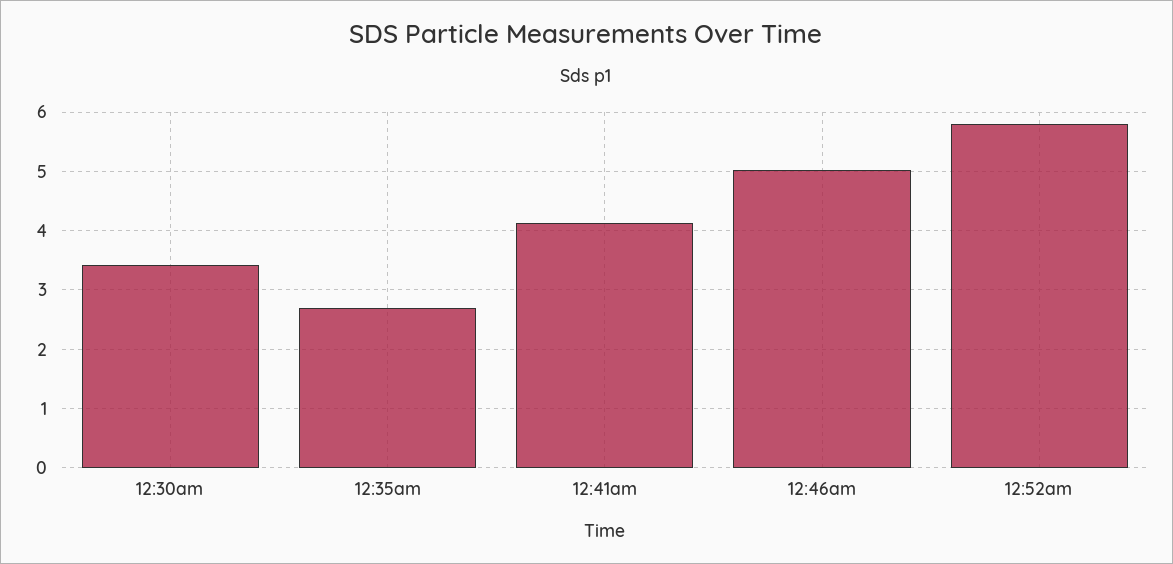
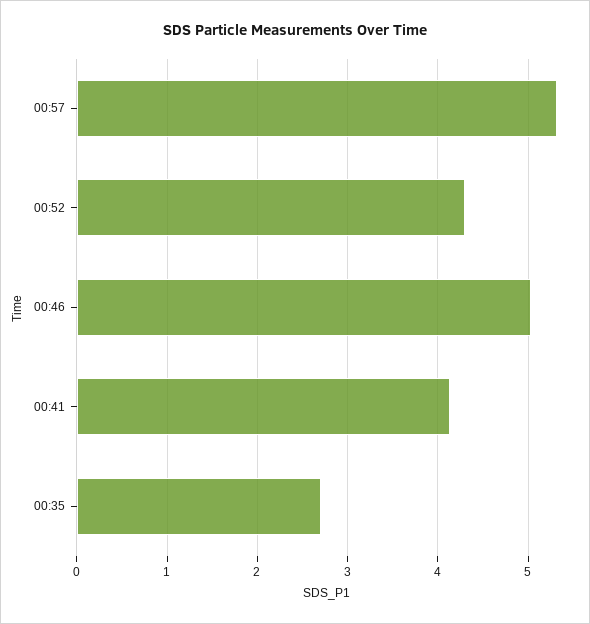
12:30am: 3.4 -> none
12:52am: 5.8 -> 4.3
00:57: none -> 5.3

